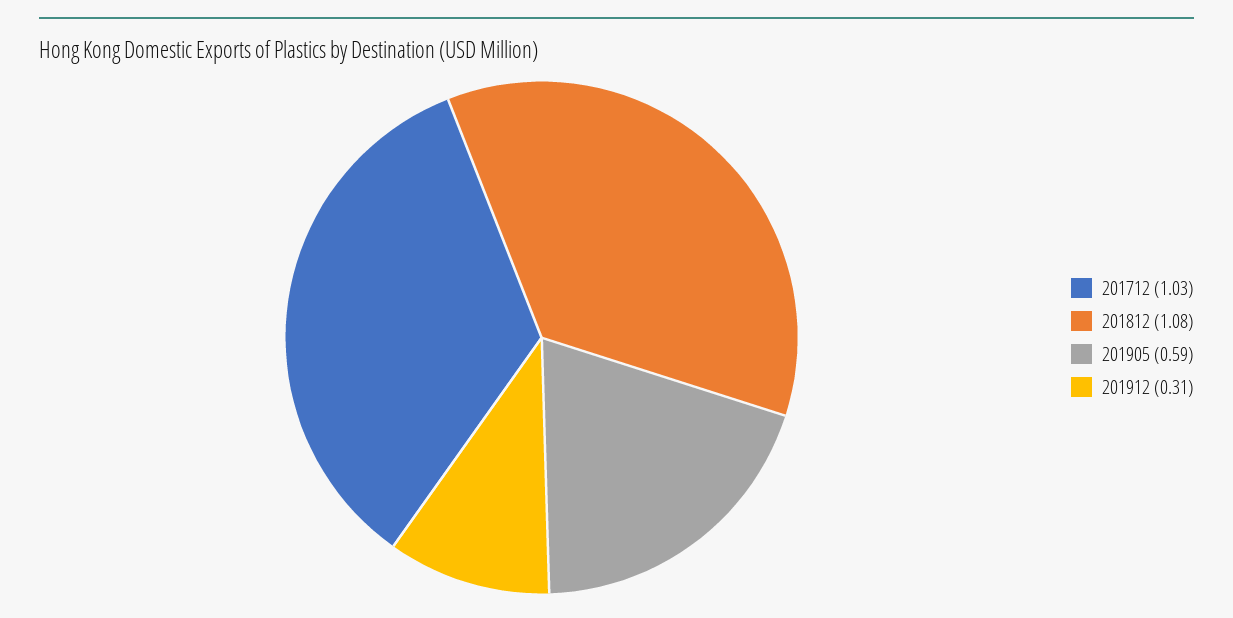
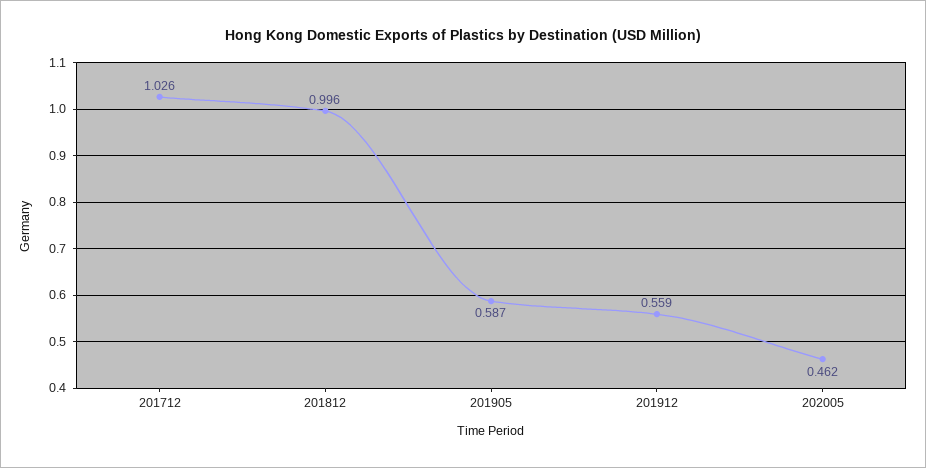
201812: 1.08 -> 0.996
201912: 0.31 -> 0.559
202005: none -> 0.462

